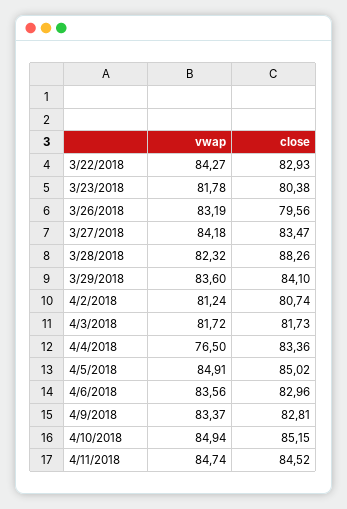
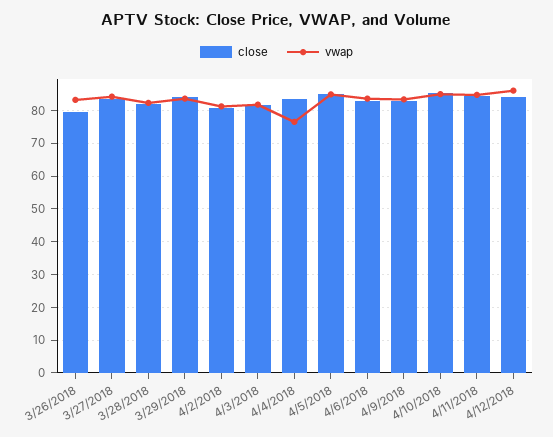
vwap, 3/22/2018: 84.27 -> none
close, 3/22/2018: 82.93 -> none
vwap, 3/23/2018: 81.78 -> none
close, 3/23/2018: 80.38 -> none
close, 3/28/2018: 88.26 -> 82
close, 4/12/2018: none -> 84
vwap, 4/12/2018: none -> 86

